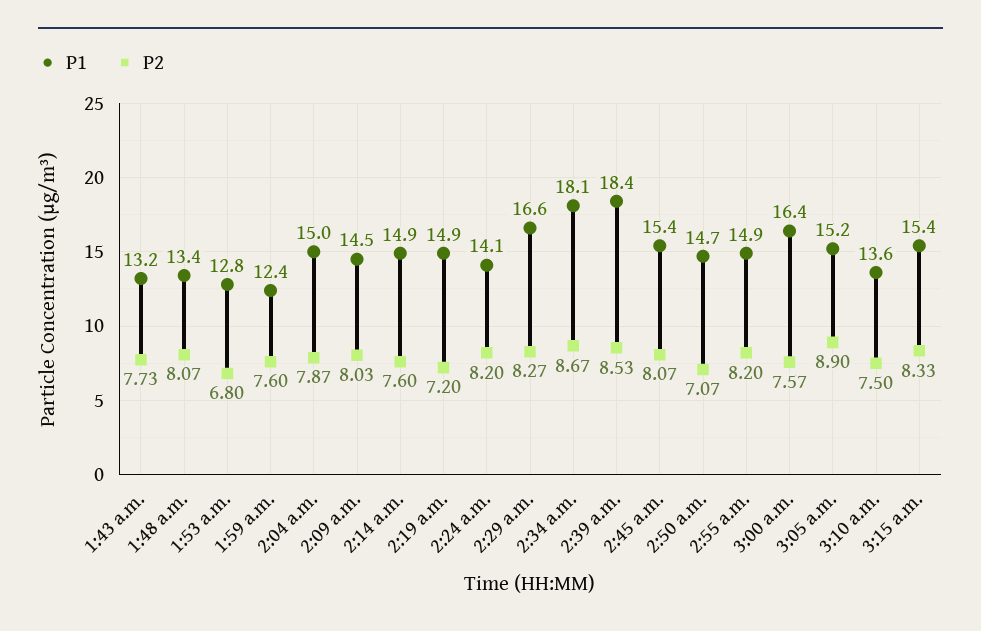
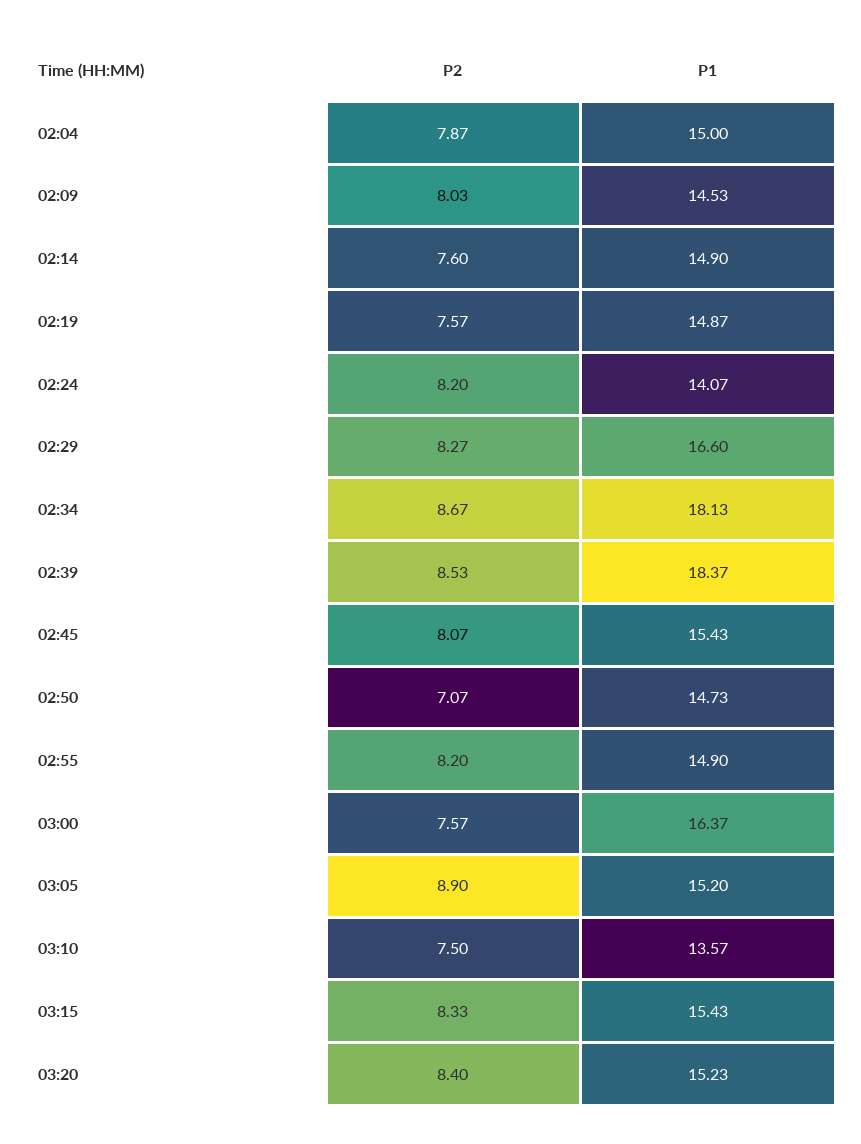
P1, 1:43 a.m.: 13.2 -> none
P2, 1:43 a.m.: 7.73 -> none
P1, 1:48 a.m.: 13.4 -> none
P2, 1:48 a.m.: 8.07 -> none
P1, 1:53 a.m.: 12.8 -> none
P2, 1:53 a.m.: 6.8 -> none
P1, 1:59 a.m.: 12.4 -> none
P2, 1:59 a.m.: 7.6 -> none
P2, 2:19 a.m.: 7.2 -> 7.57
P2, 03:20: none -> 8.4
P1, 03:20: none -> 15.23

